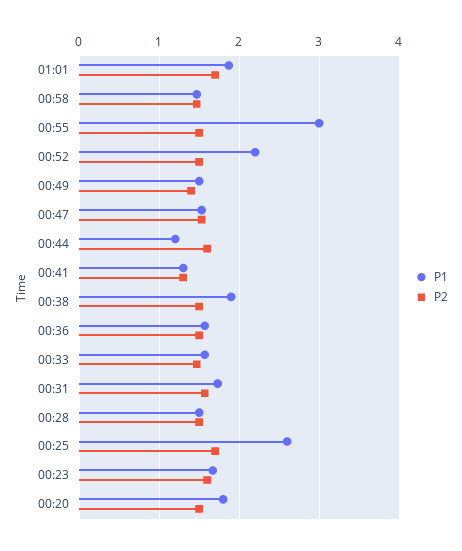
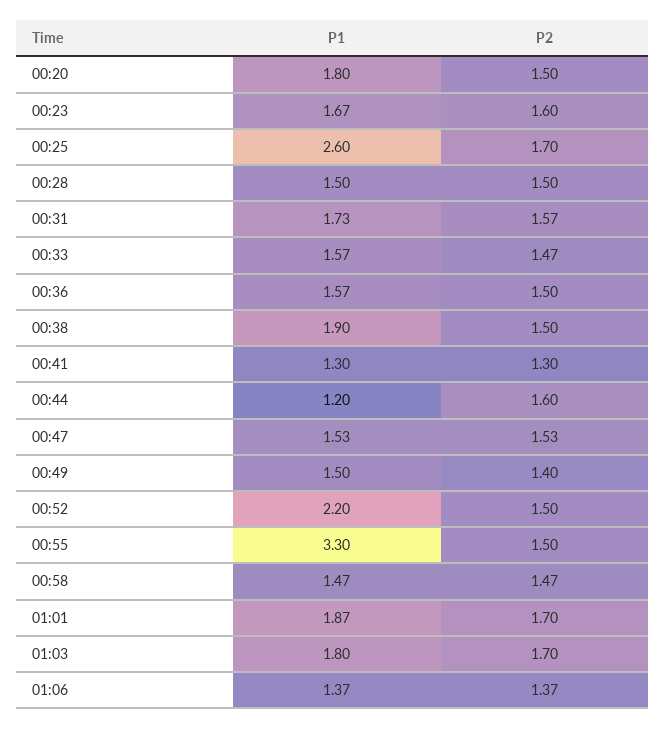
P1, 00:55: 3 -> 3.3
P1, 01:03: none -> 1.8
P2, 01:03: none -> 1.7
P1, 01:06: none -> 1.37
P2, 01:06: none -> 1.37

